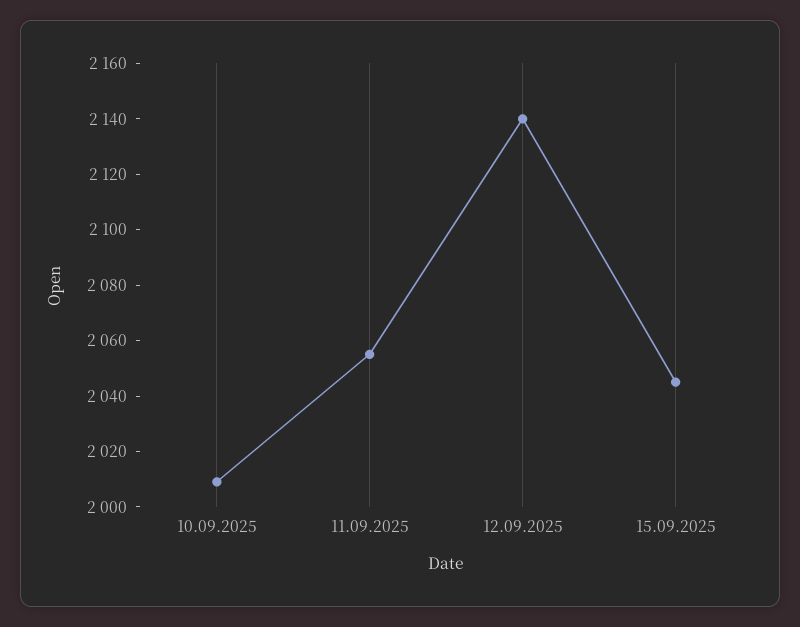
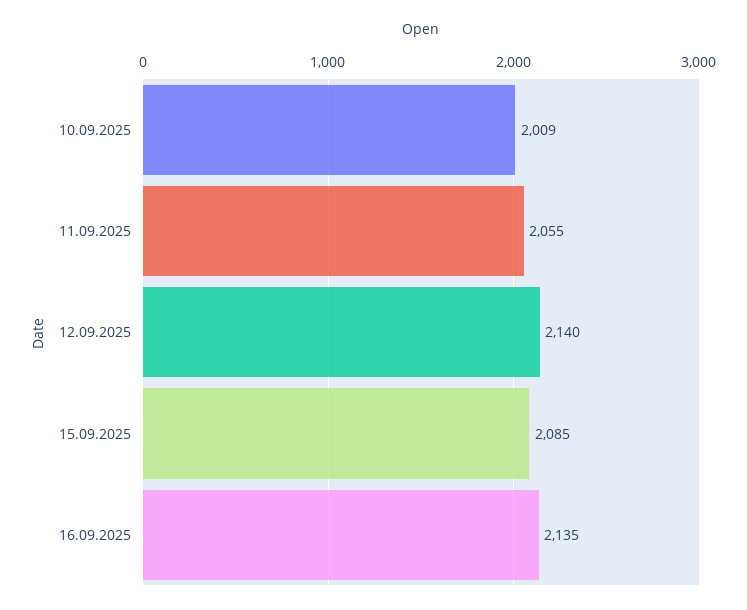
15.09.2025: 2045 -> 2085
16.09.2025: none -> 2135

